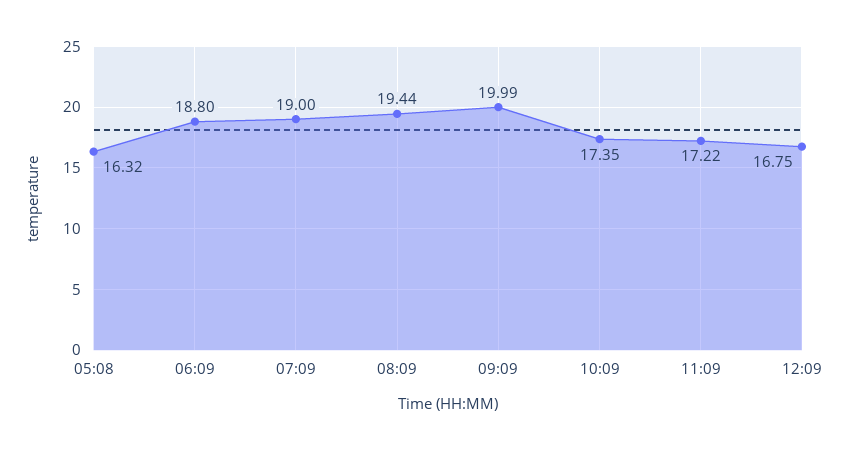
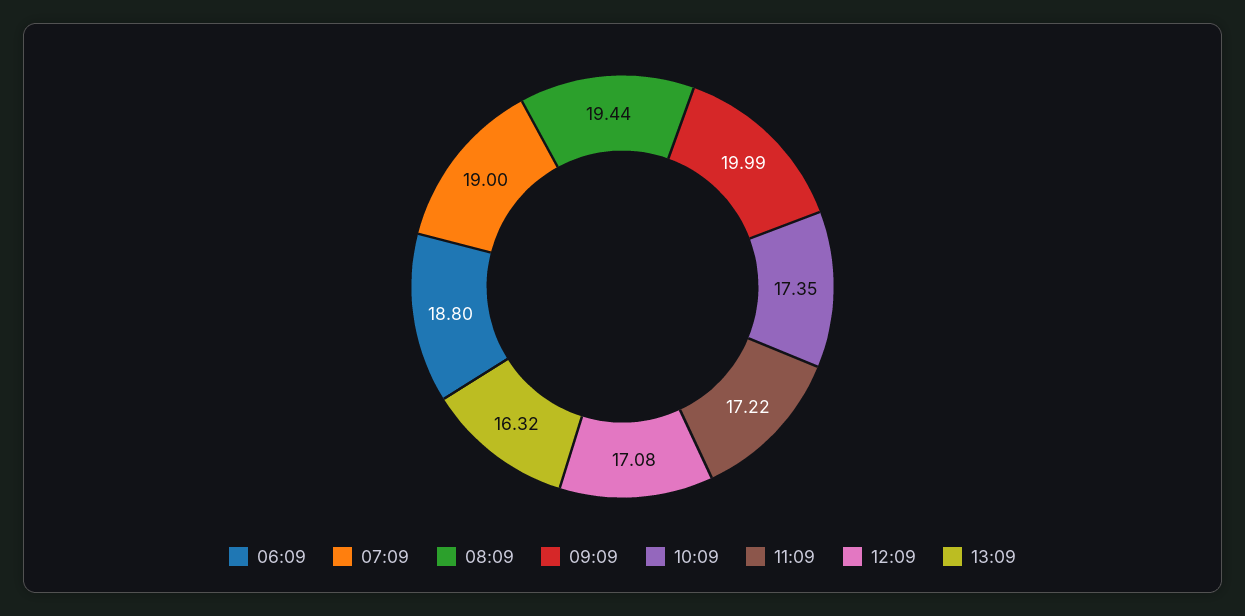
05:08: 16.32 -> none
12:09: 16.75 -> 17.08
13:09: none -> 16.32

